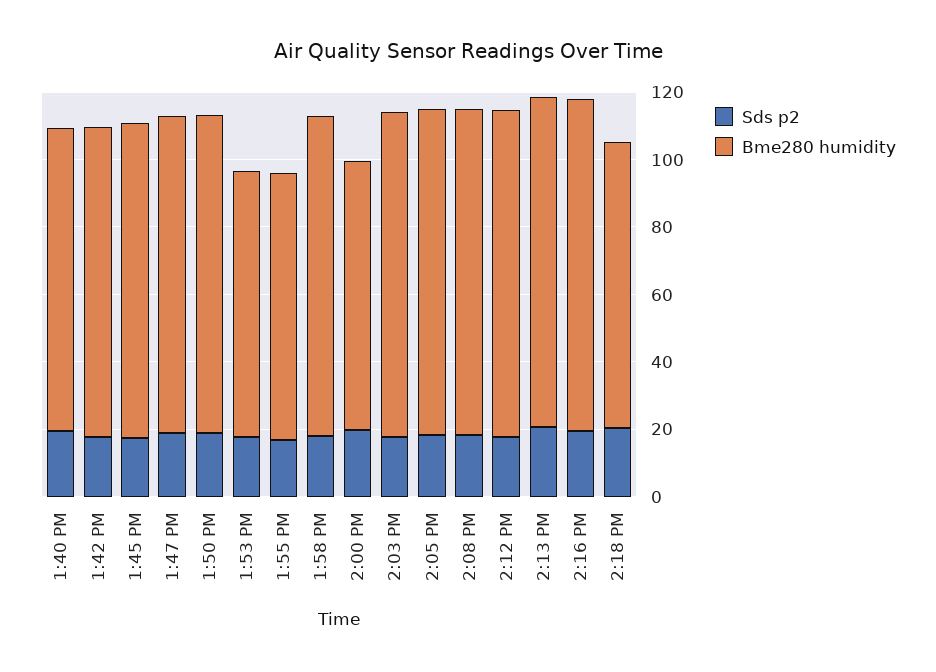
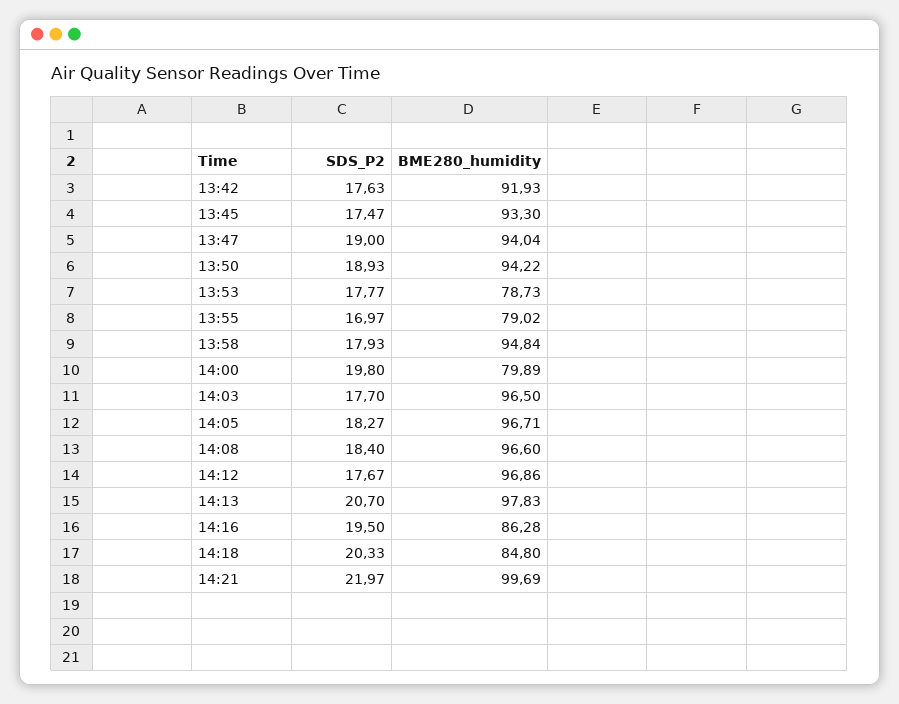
Sds p2, 1:40 PM: 20 -> none
Bme280 humidity, 1:40 PM: 90 -> none
Bme280 humidity, 2:16 PM: 100 -> 86.28
Sds p2, 14:21: none -> 21.97
Bme280 humidity, 14:21: none -> 99.69

